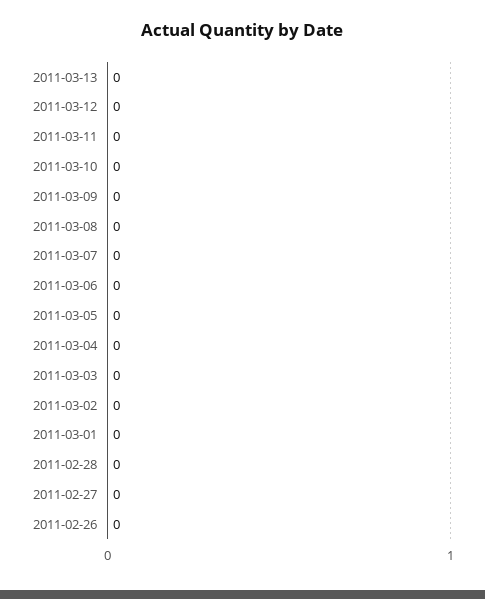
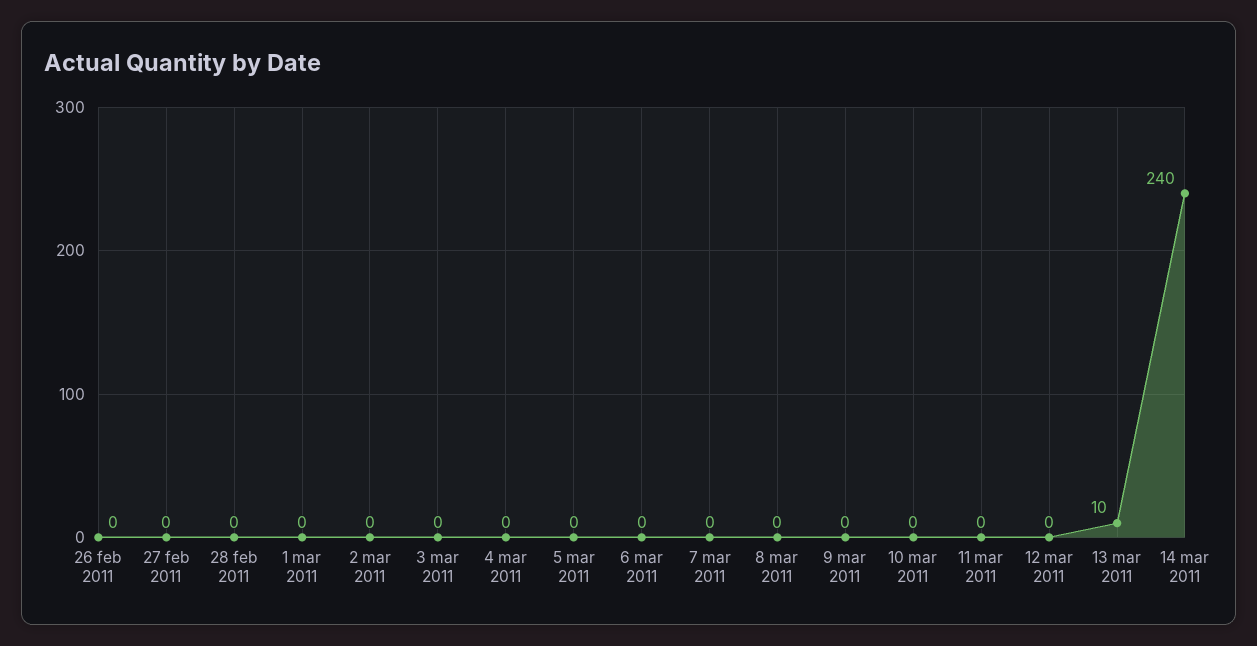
2011-03-13: 0 -> 10
14 mar 2011: none -> 240

